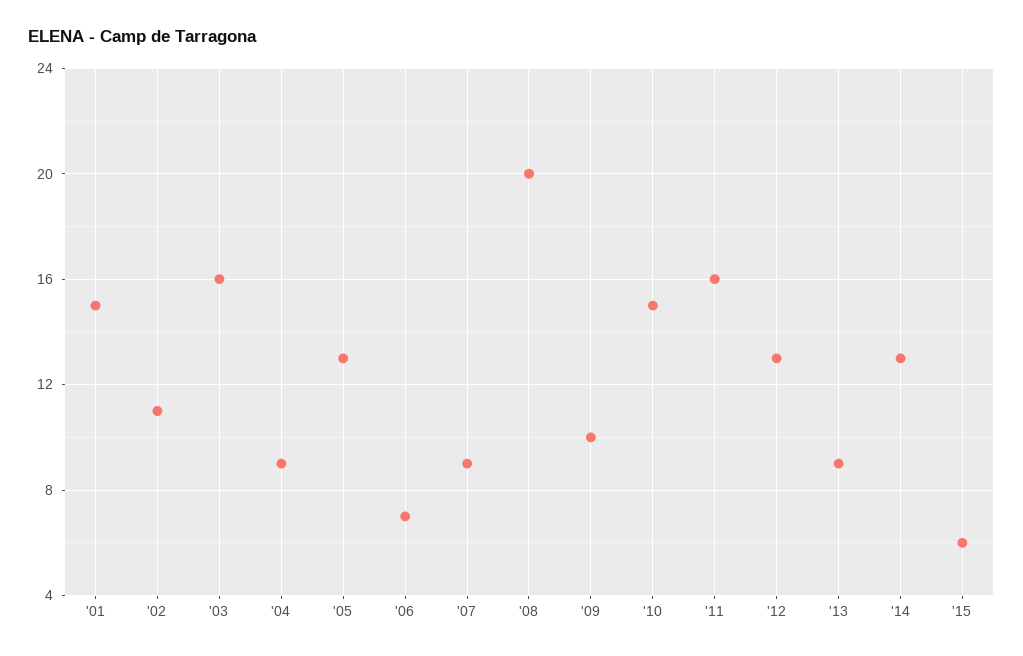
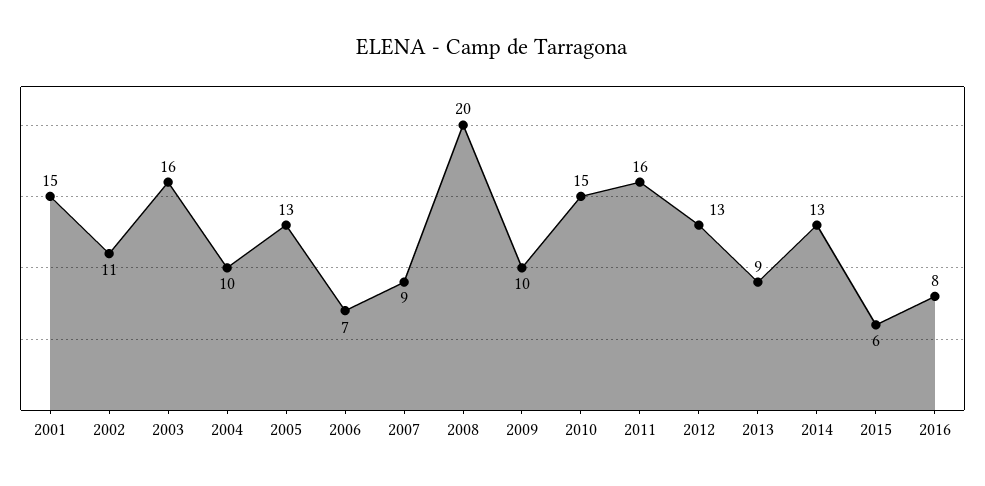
'04: 9 -> 10
2016: none -> 8

